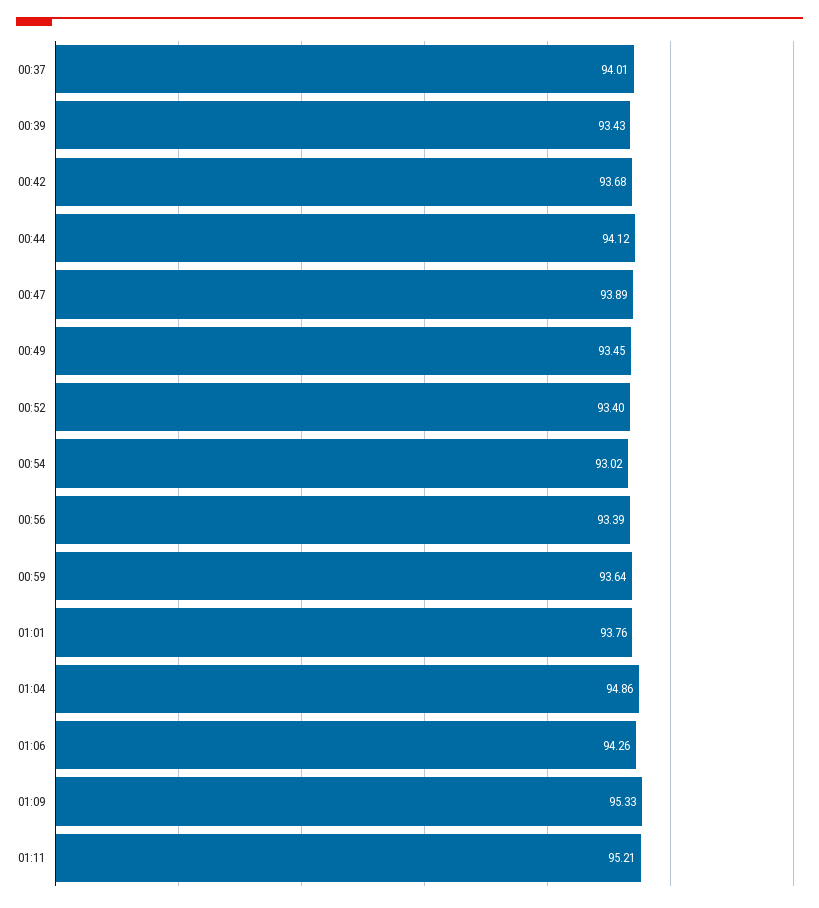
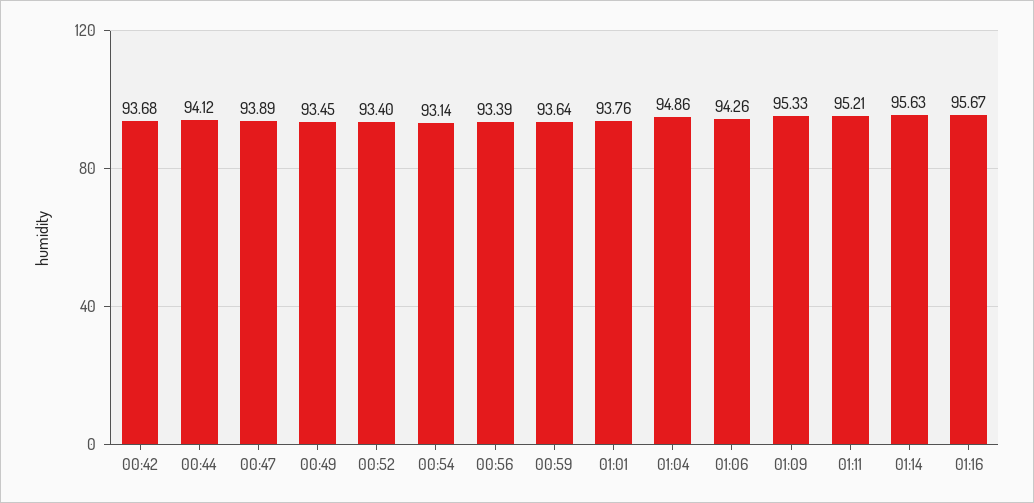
00:37: 94.01 -> none
00:39: 93.43 -> none
00:54: 93.02 -> 93.14
01:14: none -> 95.63
01:16: none -> 95.67

